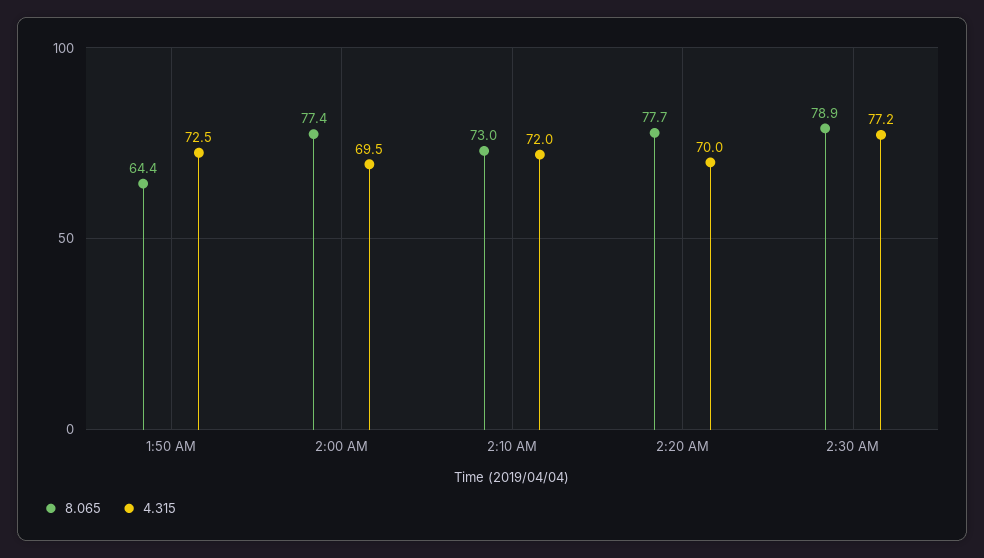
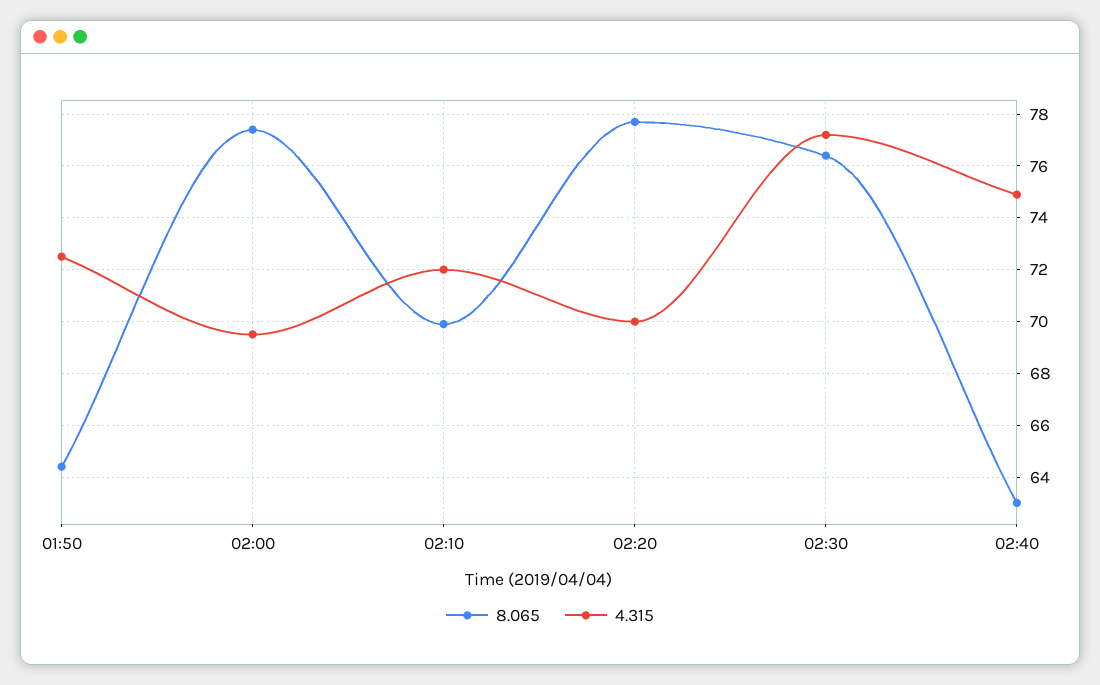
8.065, 2:10 AM: 73 -> 70
8.065, 2:30 AM: 78.9 -> 76.5
8.065, 02:40: none -> 63
4.315, 02:40: none -> 75

